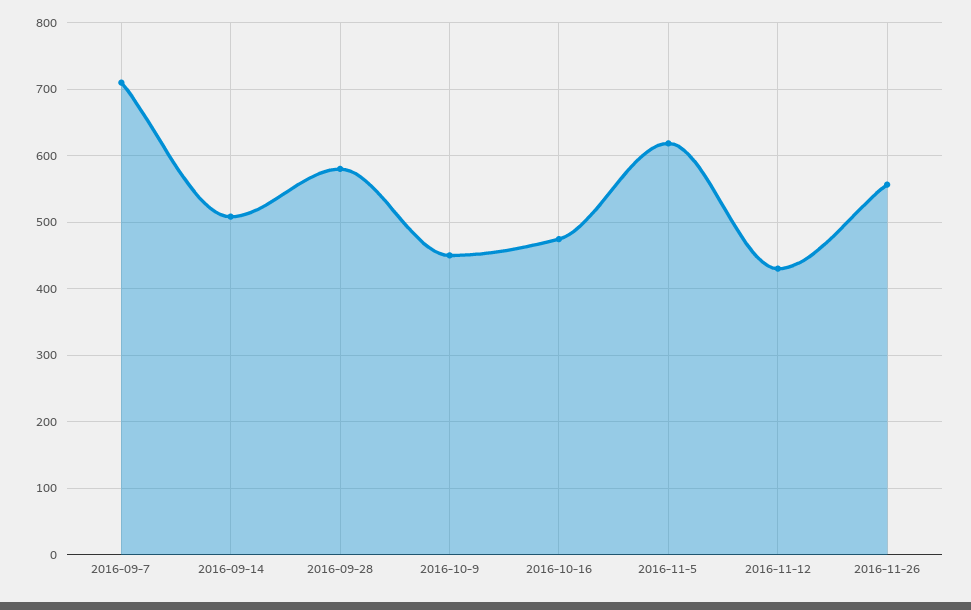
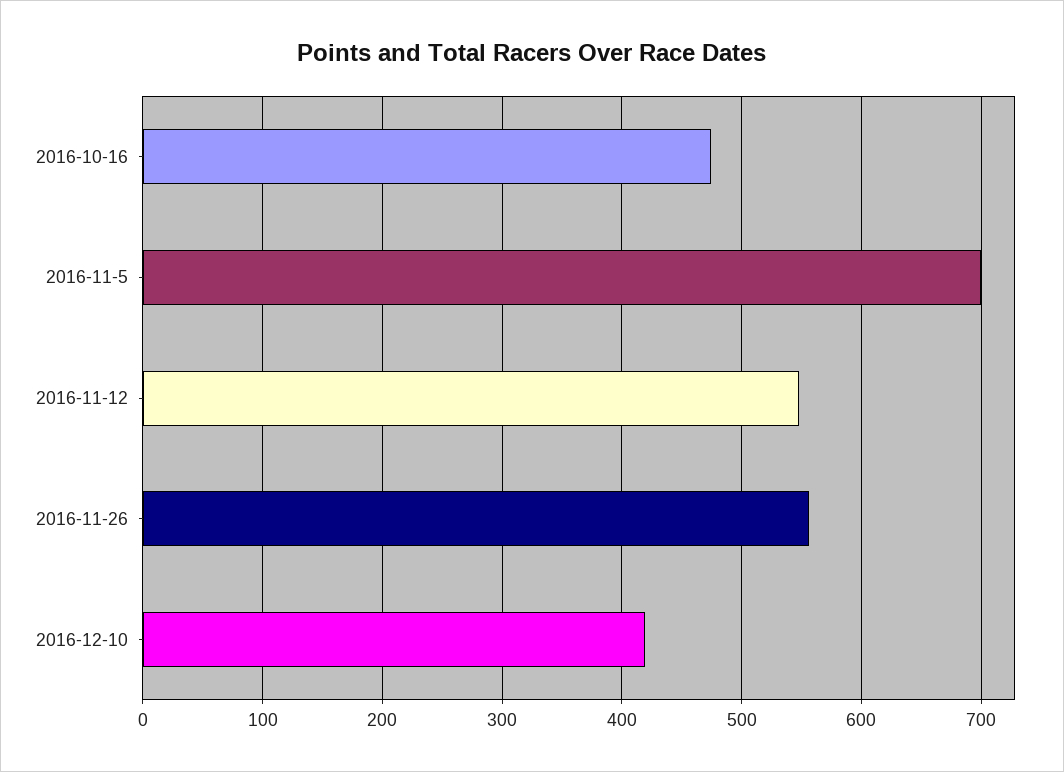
2016-09-7: 710 -> none
2016-09-14: 510 -> none
2016-09-28: 580 -> none
2016-10-9: 450 -> none
2016-11-5: 620 -> 700
2016-11-12: 430 -> 550
2016-12-10: none -> 420

